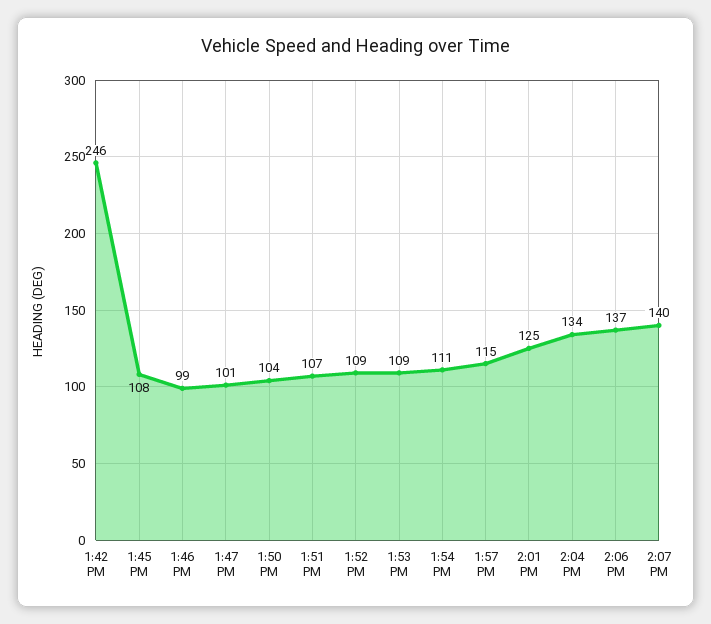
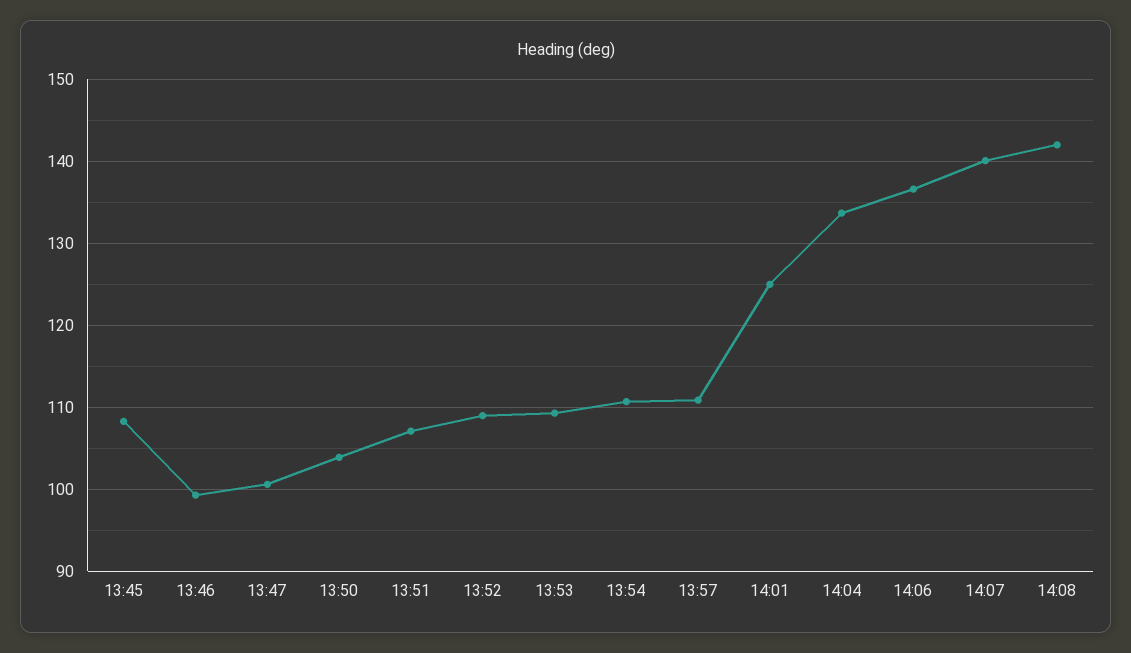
1:42 PM: 246 -> none
1:57 PM: 115 -> 111
14:08: none -> 142

